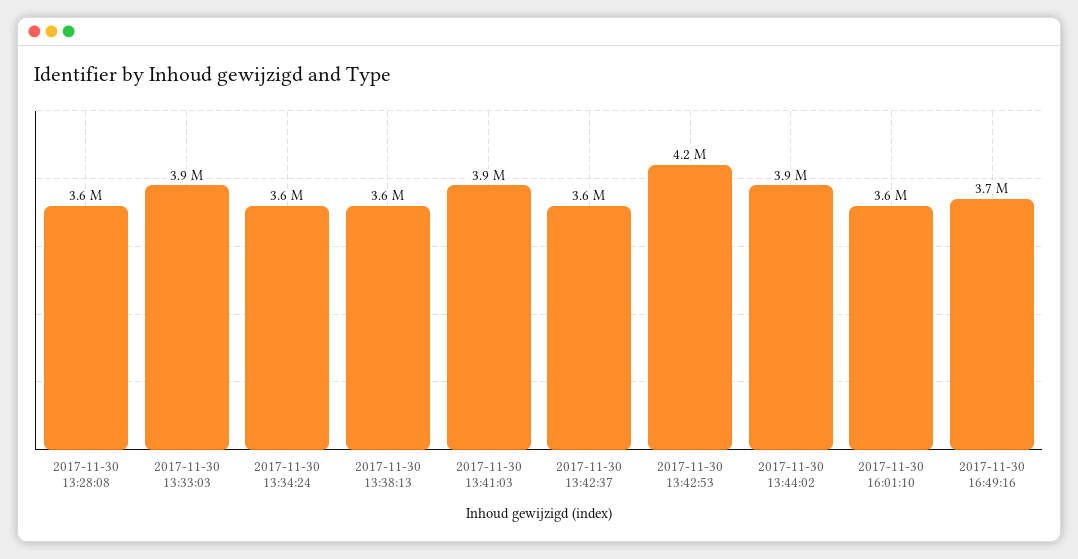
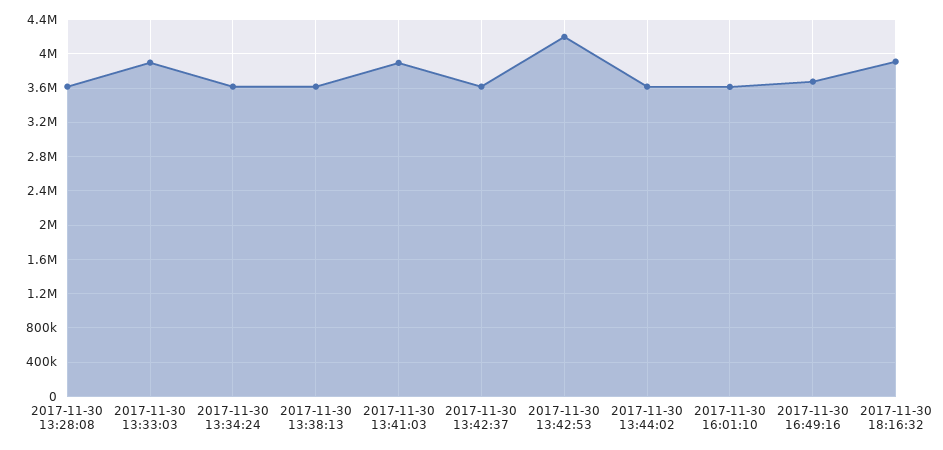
2017-11-30 13:44:02: 3900000 -> 3600000
2017-11-30 18:16:32: none -> 3900000

